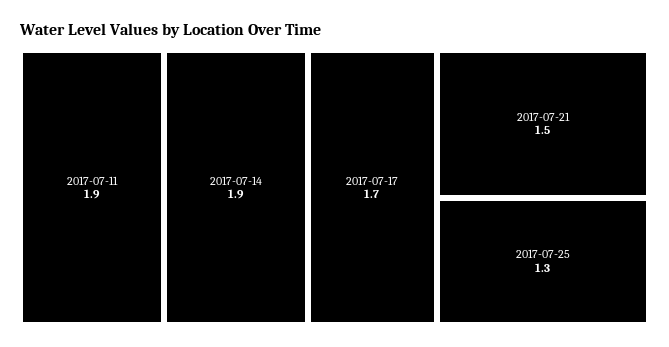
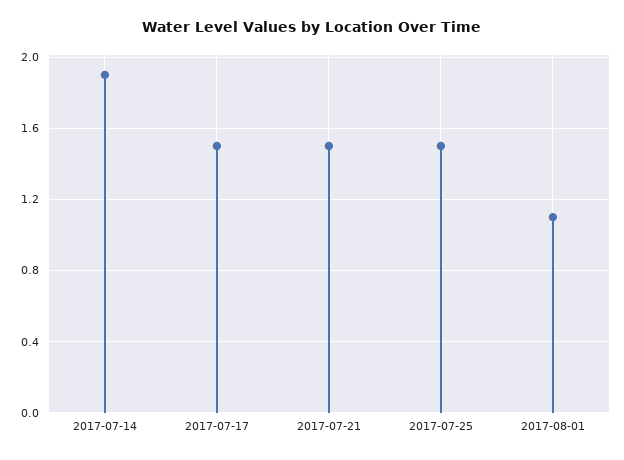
2017-07-11: 1.9 -> none
2017-07-17: 1.7 -> 1.5
2017-07-25: 1.3 -> 1.5
2017-08-01: none -> 1.1

